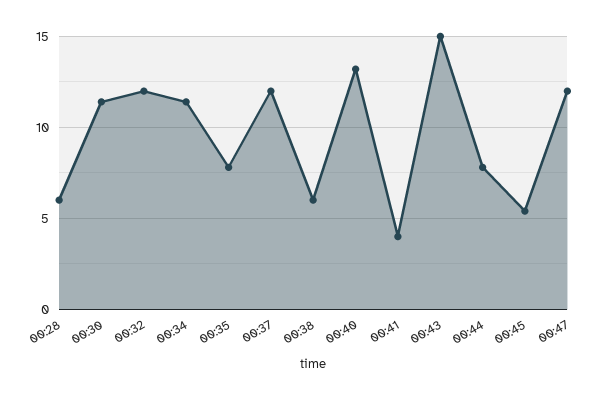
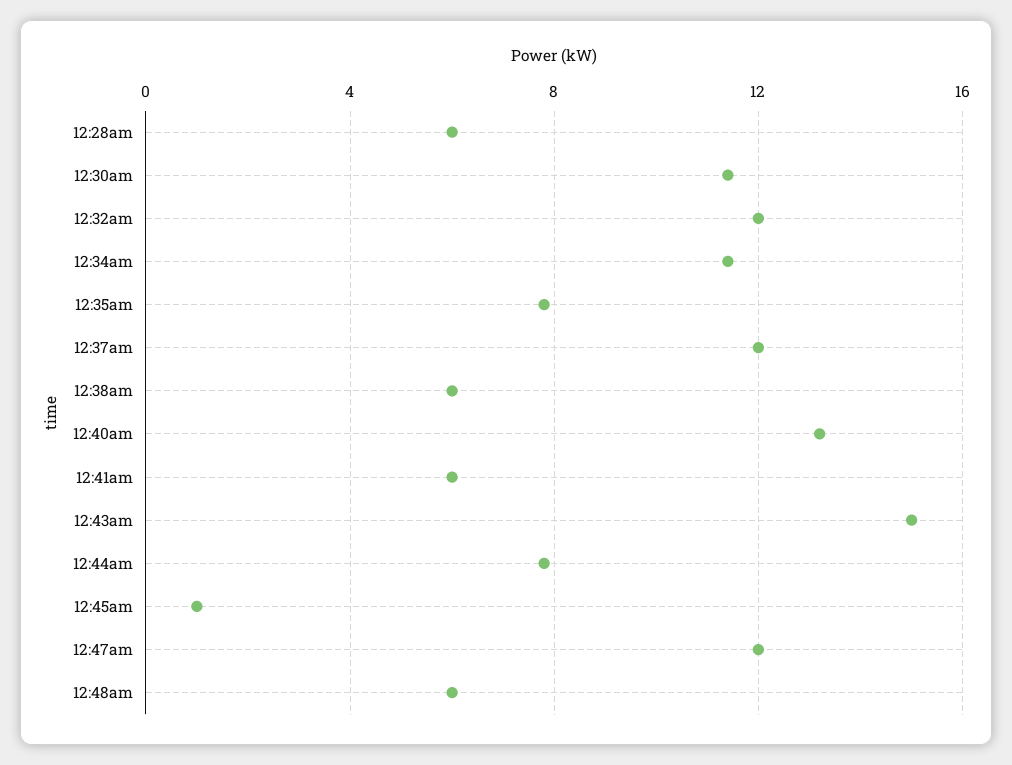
00:41: 4 -> 6
00:45: 5.5 -> 1
12:48am: none -> 6

